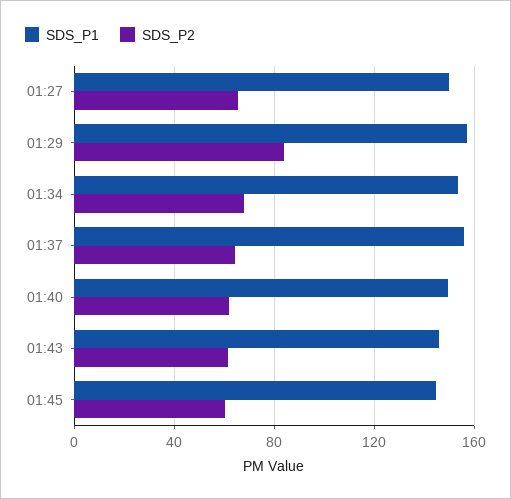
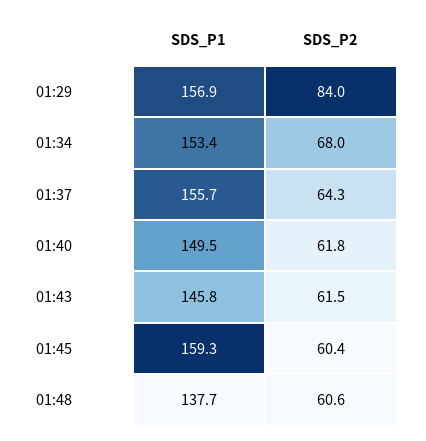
SDS_P1, 01:27: 150 -> none
SDS_P2, 01:27: 65 -> none
SDS_P1, 01:45: 145 -> 159.3
SDS_P1, 01:48: none -> 137.7
SDS_P2, 01:48: none -> 60.6

